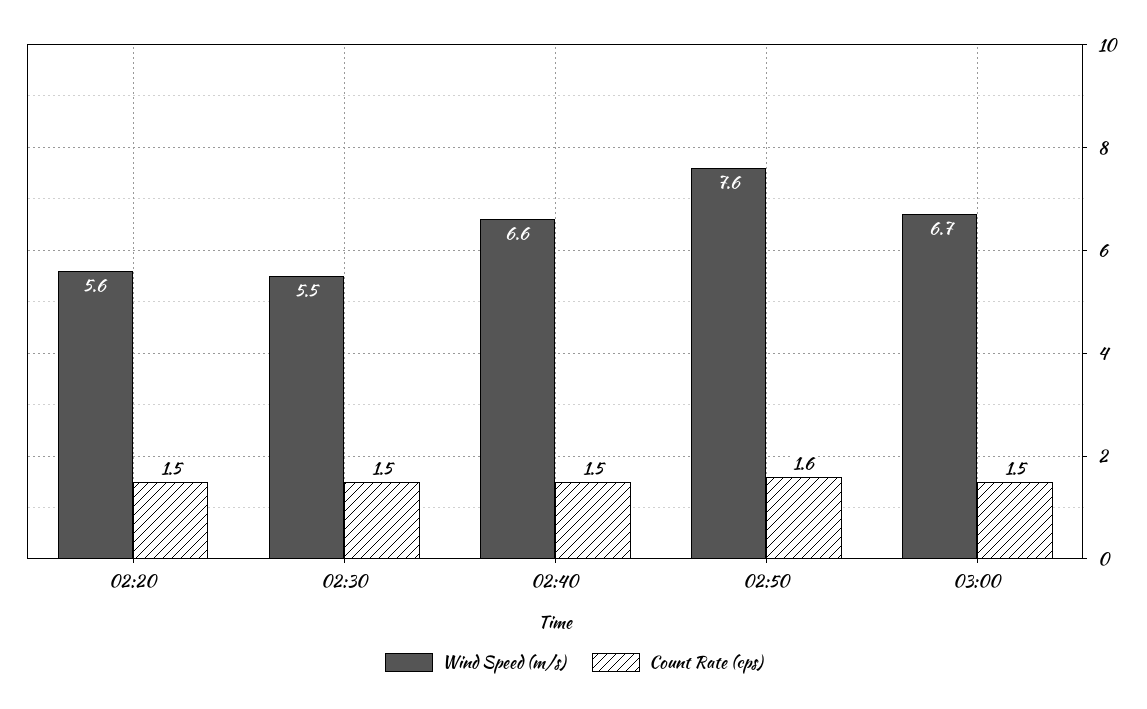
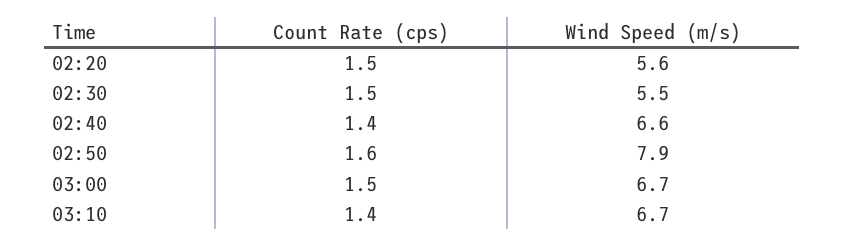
Count Rate (cps), 02:40: 1.5 -> 1.4
Wind Speed (m/s), 02:50: 7.6 -> 7.9
Count Rate (cps), 03:10: none -> 1.4
Wind Speed (m/s), 03:10: none -> 6.7

